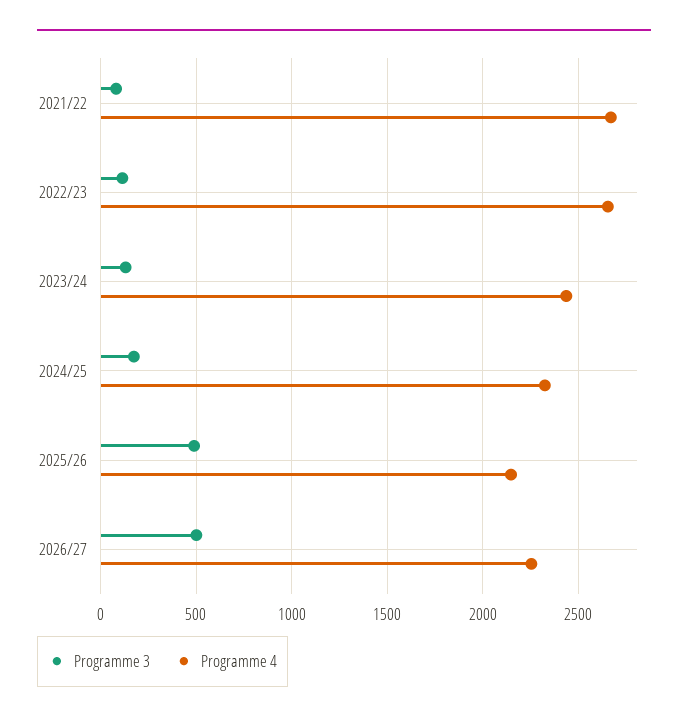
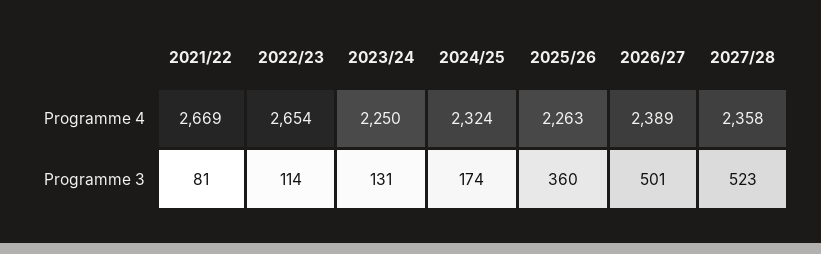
Programme 4, 2023/24: 2450 -> 2250
Programme 3, 2025/26: 500 -> 360
Programme 4, 2025/26: 2150 -> 2263
Programme 4, 2026/27: 2250 -> 2389
Programme 4, 2027/28: none -> 2358
Programme 3, 2027/28: none -> 523

